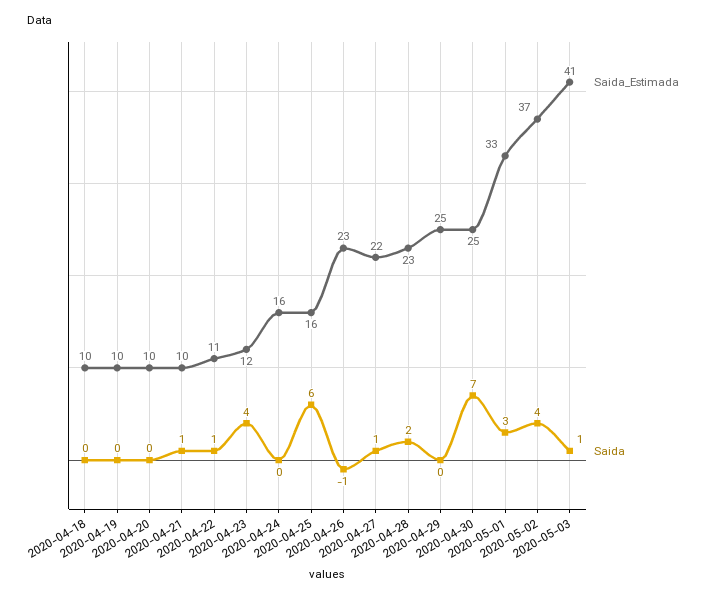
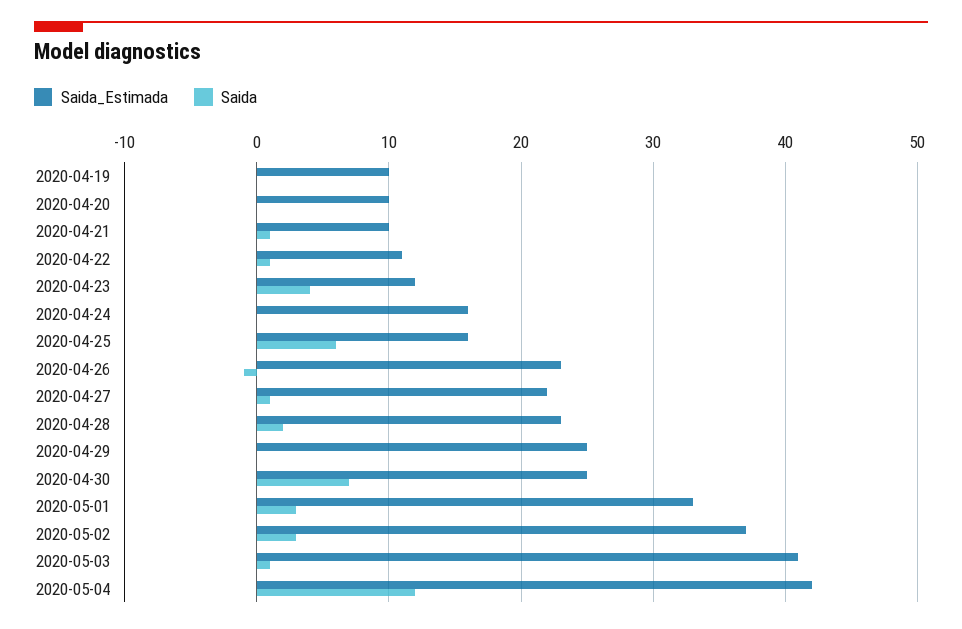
Saida_Estimada, 2020-04-18: 10 -> none
Saida, 2020-04-18: 0 -> none
Saida, 2020-05-02: 4 -> 3
Saida_Estimada, 2020-05-04: none -> 42
Saida, 2020-05-04: none -> 12

